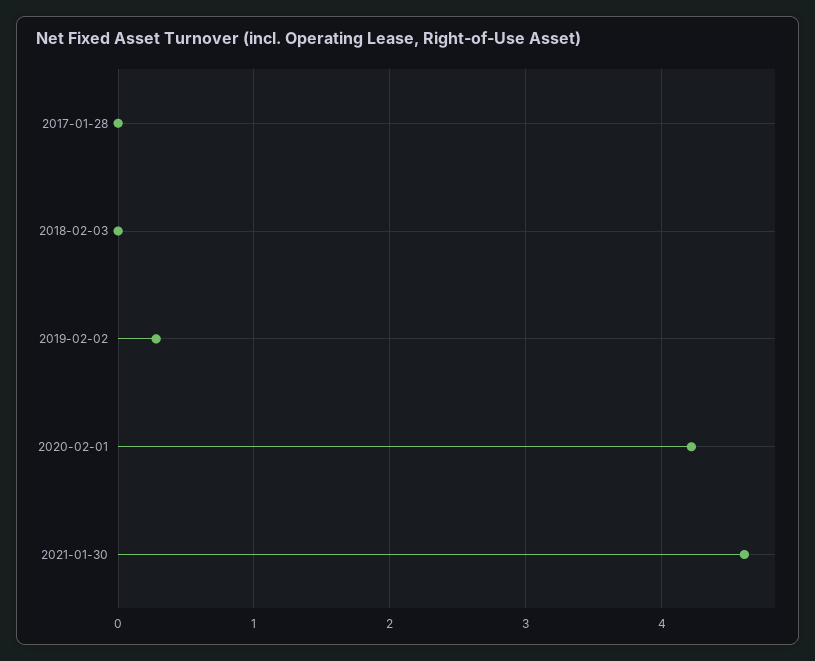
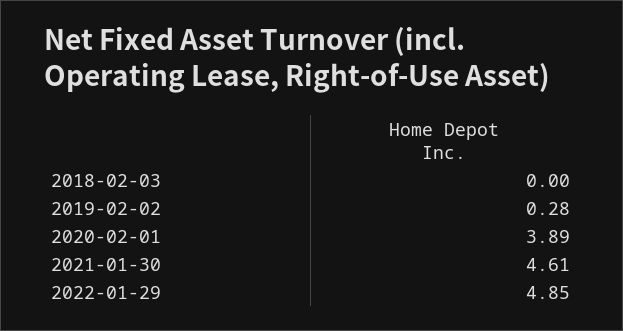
2017-01-28: 0 -> none
2020-02-01: 4.2 -> 3.89
2022-01-29: none -> 4.85

